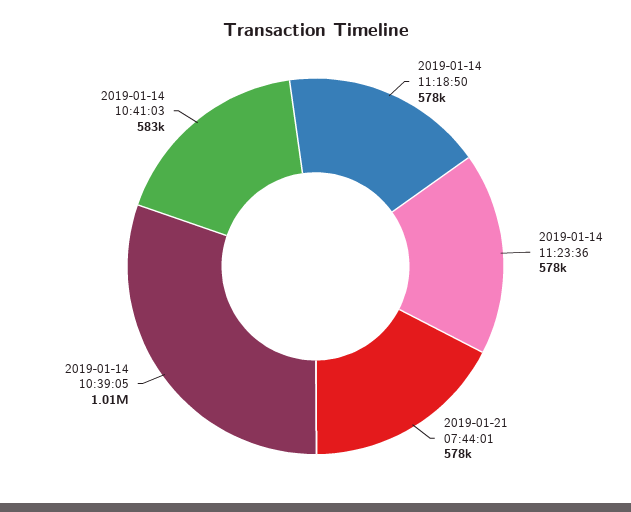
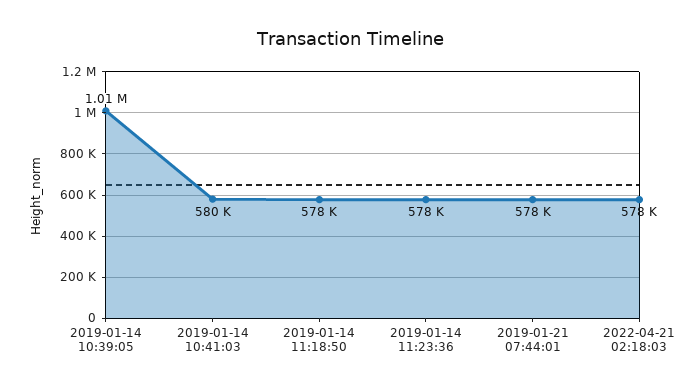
2019-01-14 10:41:03: 583000 -> 580000
2022-04-21 02:18:03: none -> 578000

